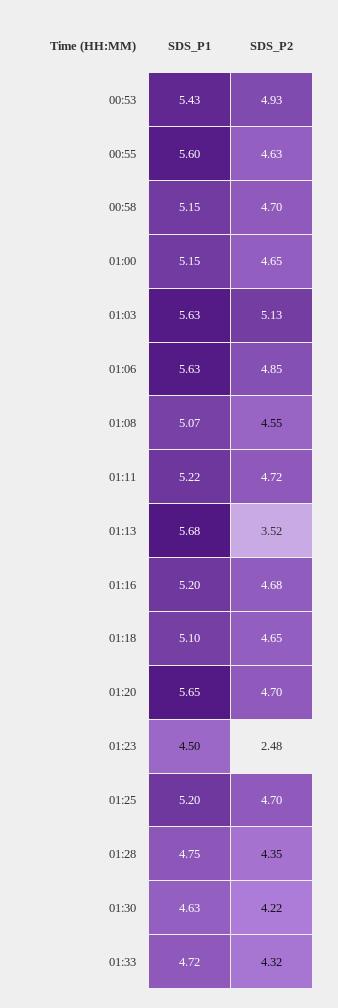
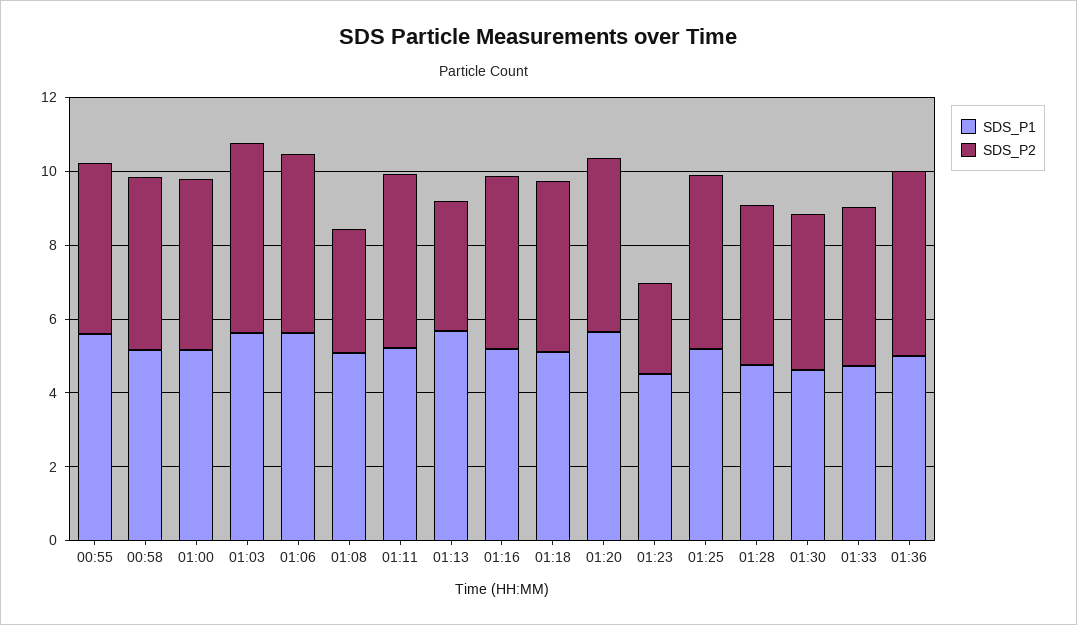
SDS_P1, 00:53: 5.43 -> none
SDS_P2, 00:53: 4.93 -> none
SDS_P2, 01:08: 4.55 -> 3.5
SDS_P1, 01:36: none -> 5
SDS_P2, 01:36: none -> 5

